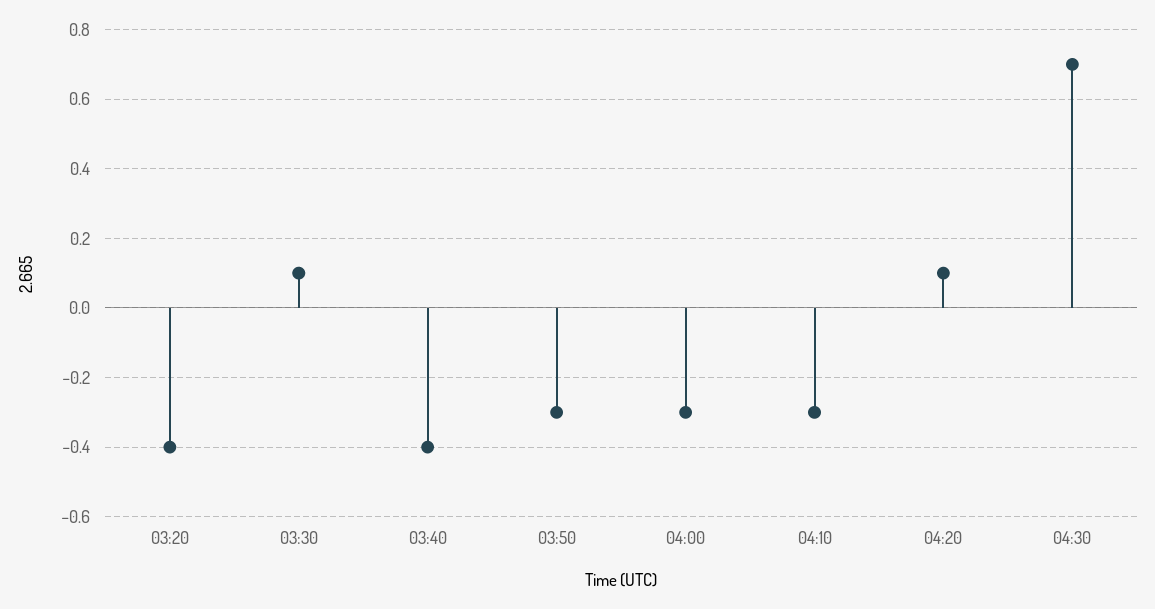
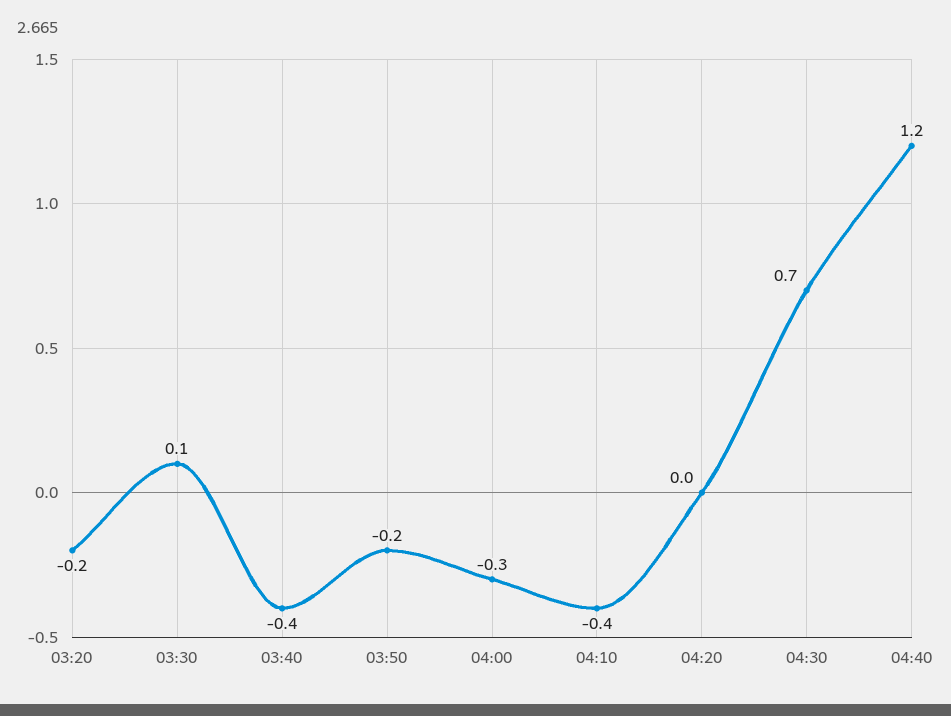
03:20: -0.4 -> -0.2
03:50: -0.3 -> -0.2
04:10: -0.3 -> -0.4
04:20: 0.1 -> 0
04:40: none -> 1.2

